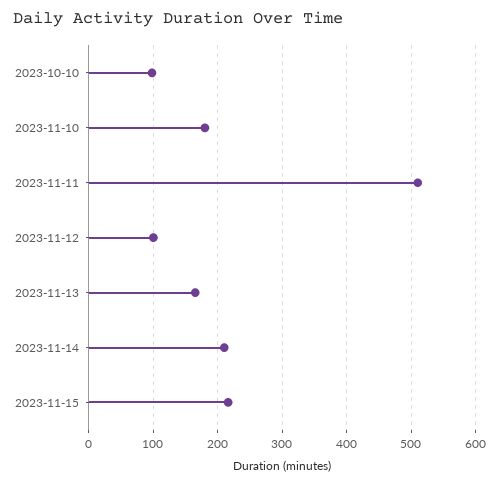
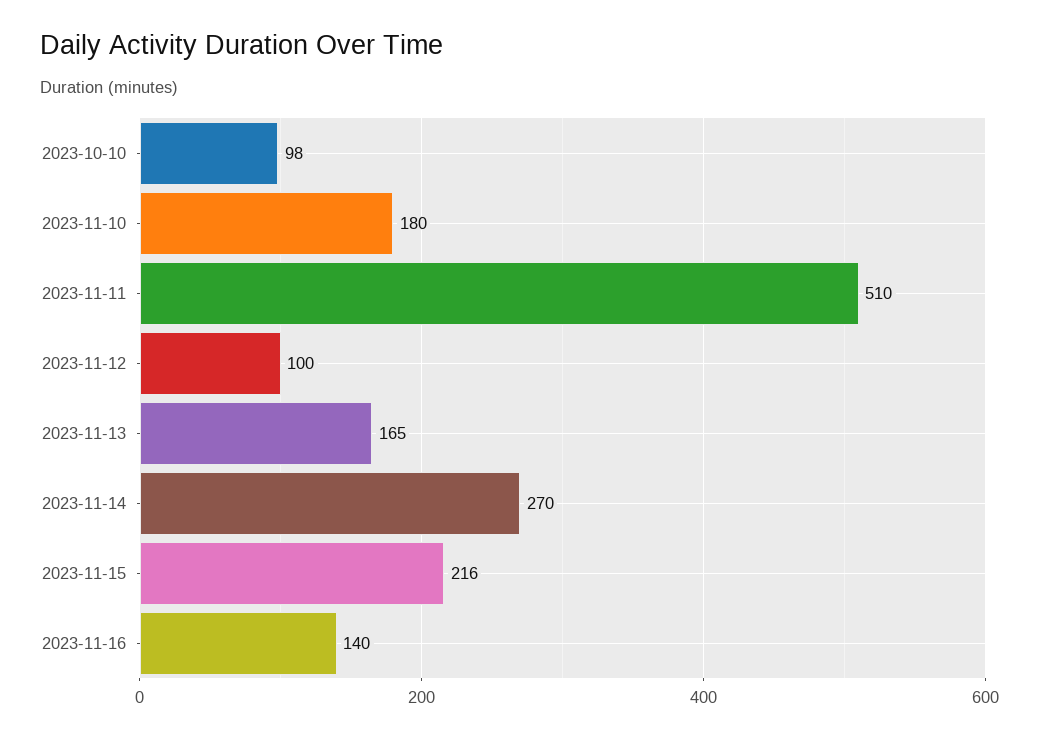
2023-11-14: 210 -> 270
2023-11-16: none -> 140

